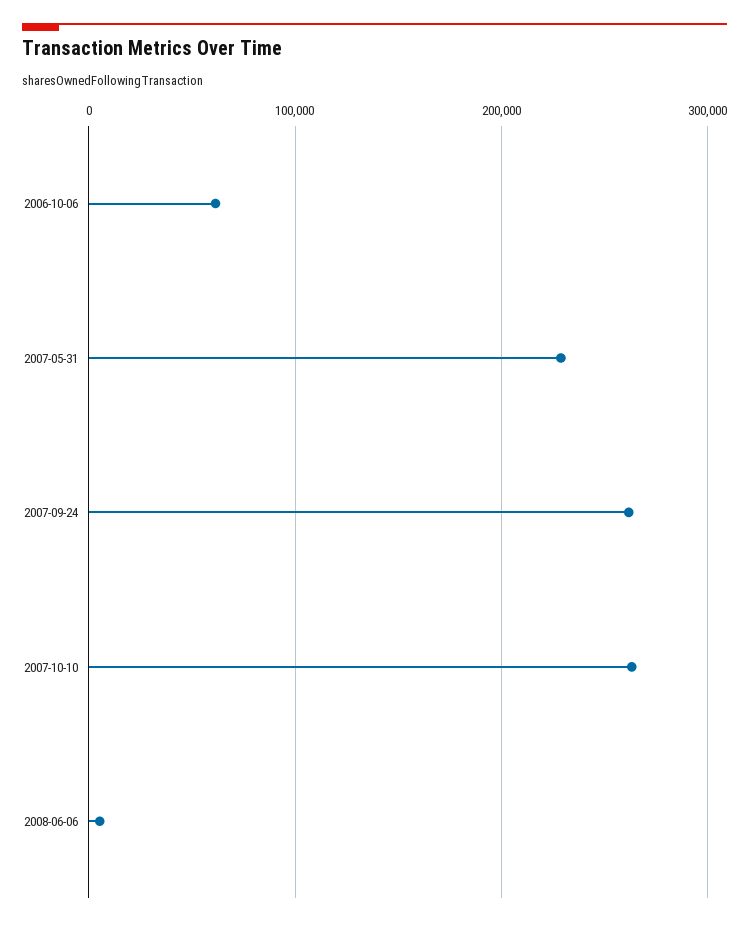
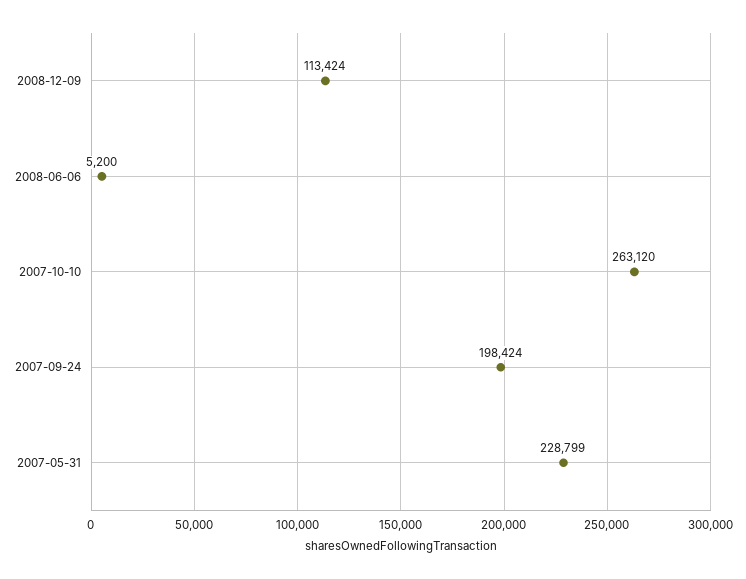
2006-10-06: 60000 -> none
2007-09-24: 260000 -> 198424
2008-12-09: none -> 113424

